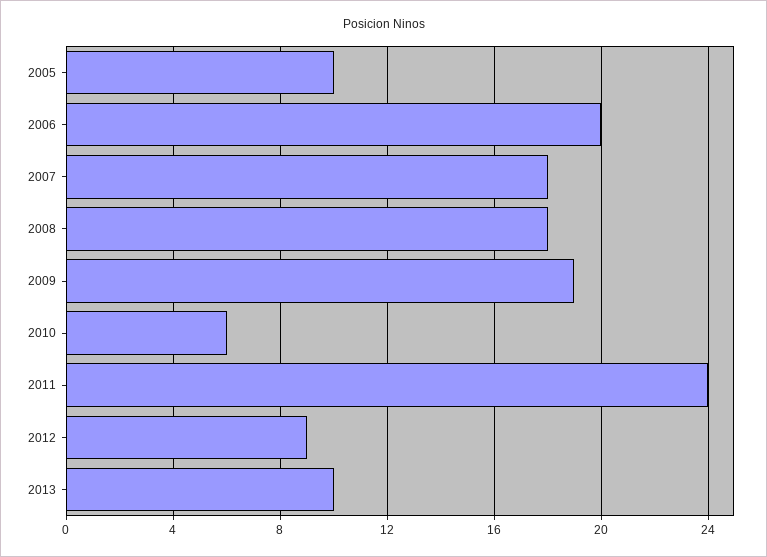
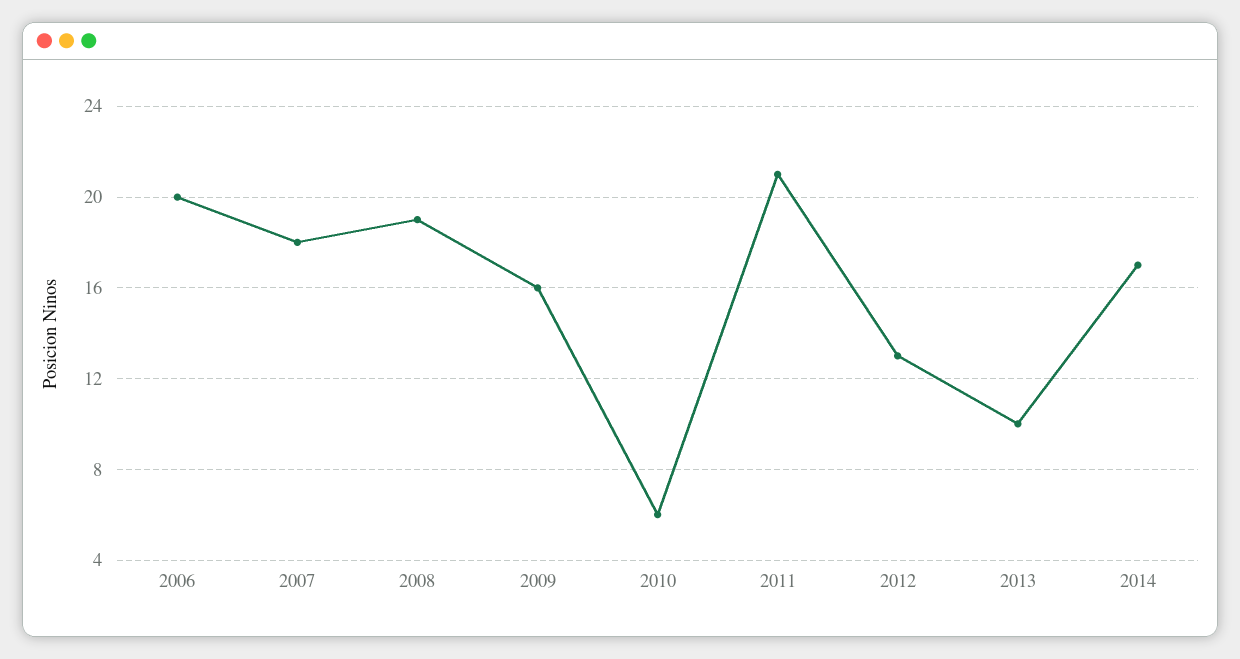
2005: 10 -> none
2008: 18 -> 19
2009: 19 -> 16
2011: 24 -> 21
2012: 9 -> 13
2014: none -> 17

